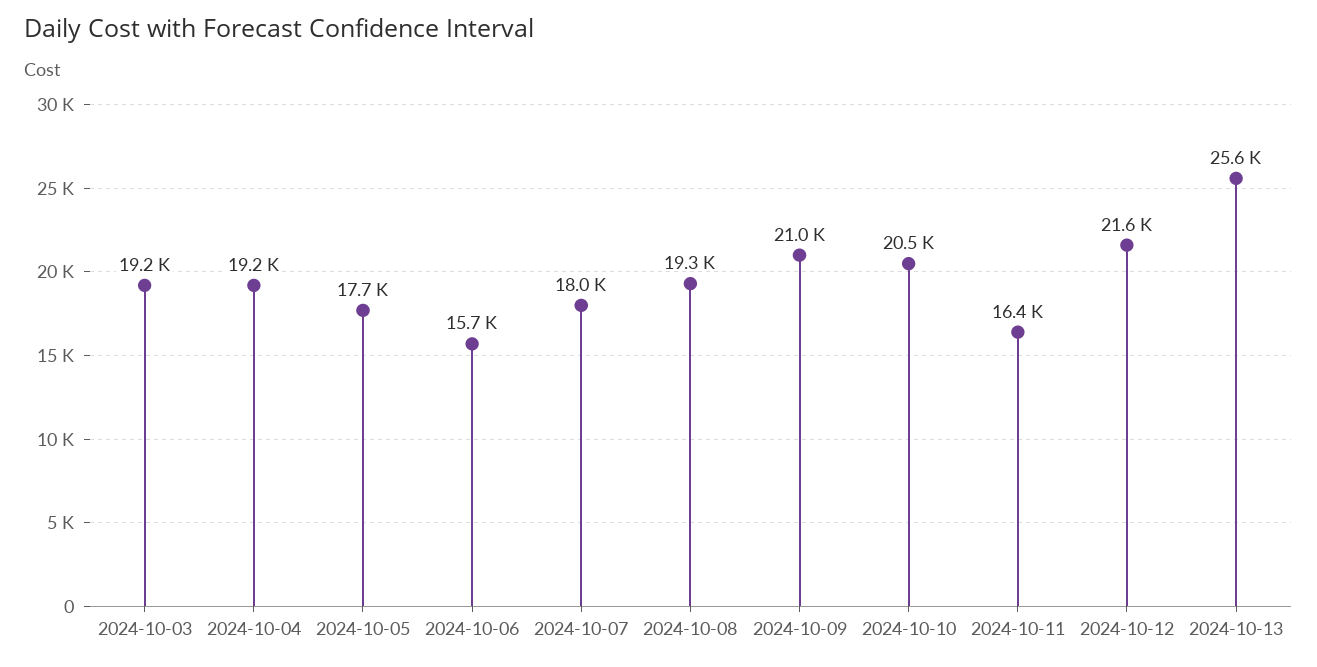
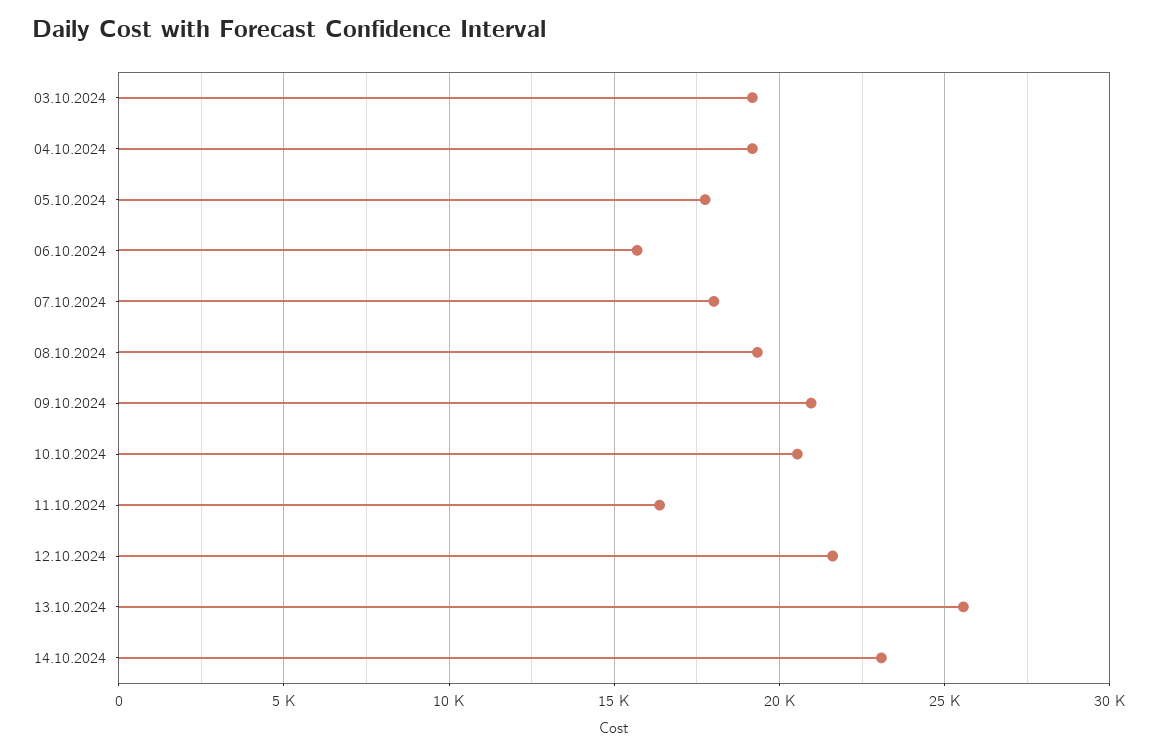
14.10.2024: none -> 23000

